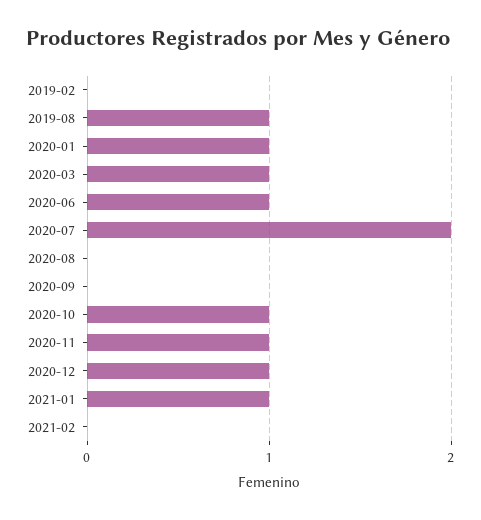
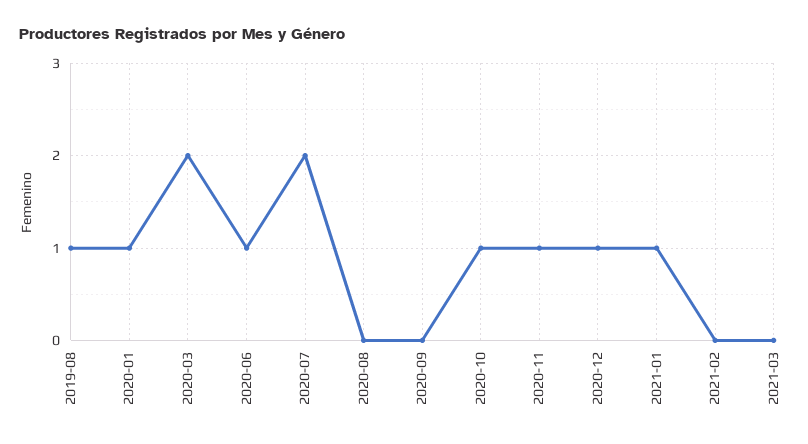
2019-02: 0 -> none
2020-03: 1 -> 2
2021-03: none -> 0

